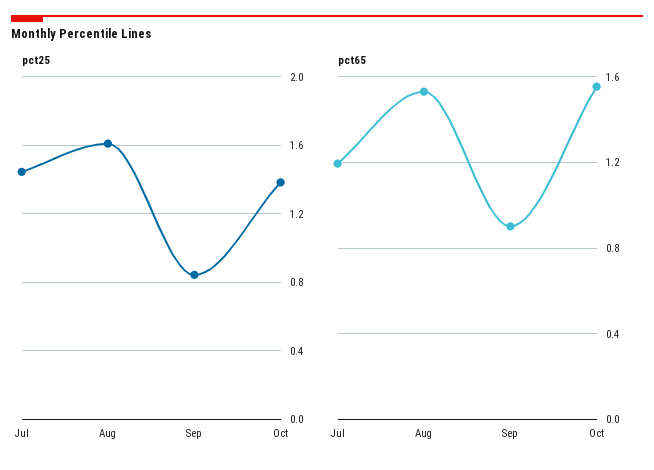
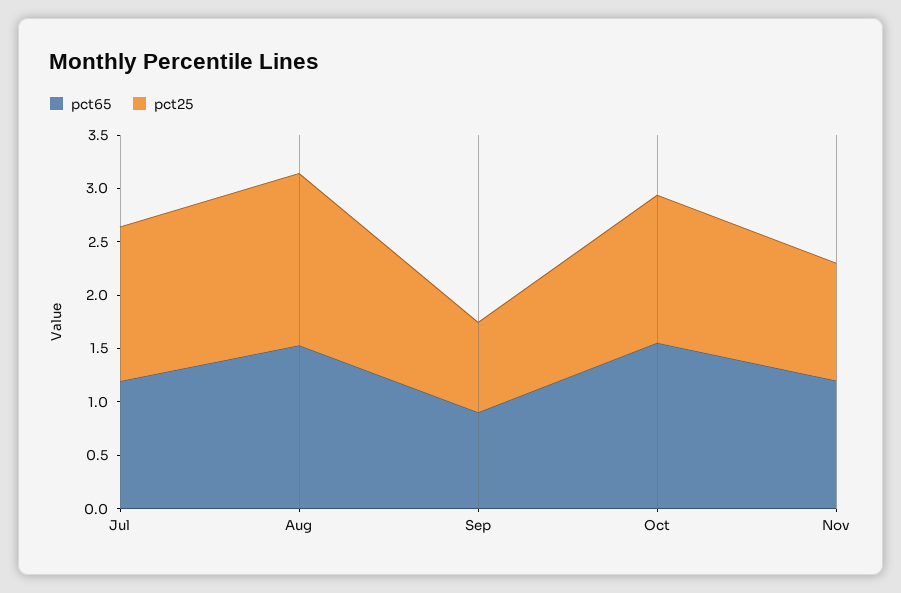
pct65, Nov: none -> 1.2
pct25, Nov: none -> 1.1

